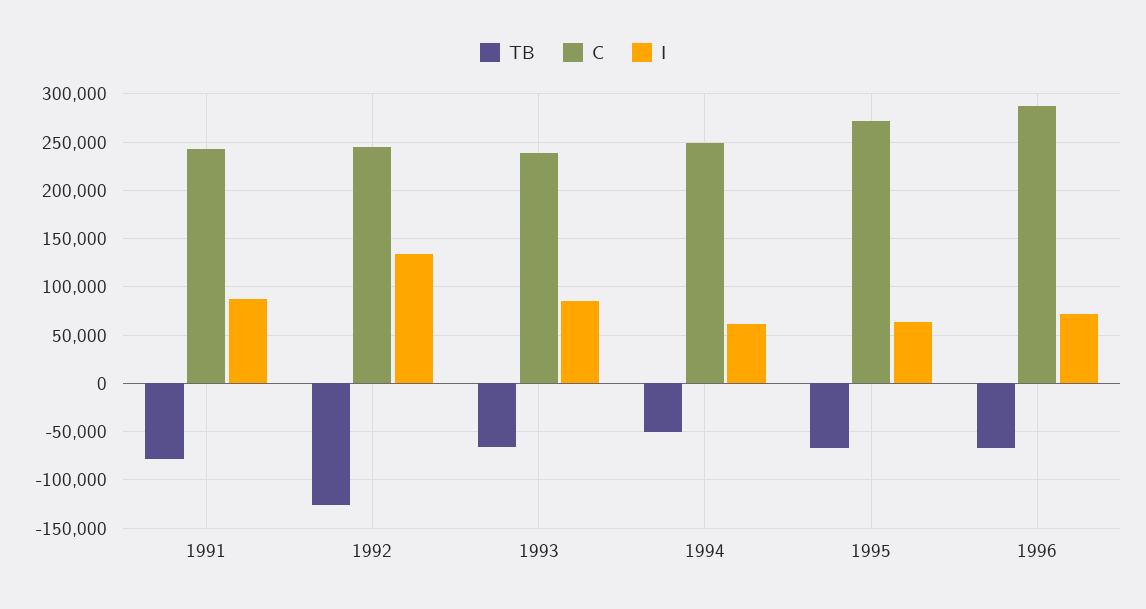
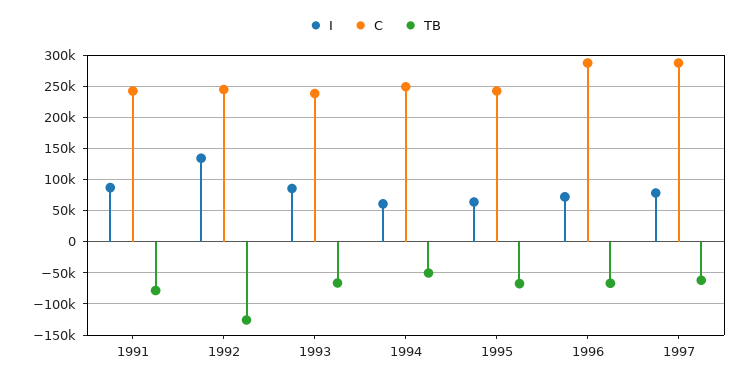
C, 1995: 270000 -> 240000
I, 1997: none -> 80000
C, 1997: none -> 290000
TB, 1997: none -> -60000

